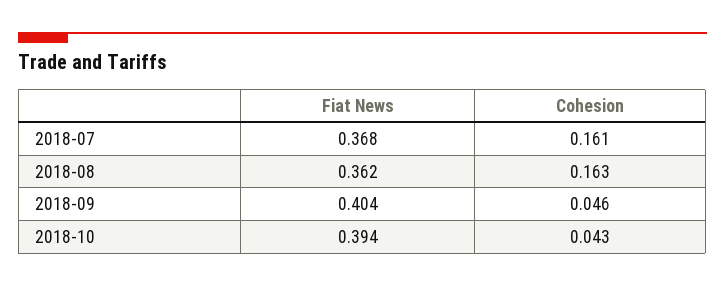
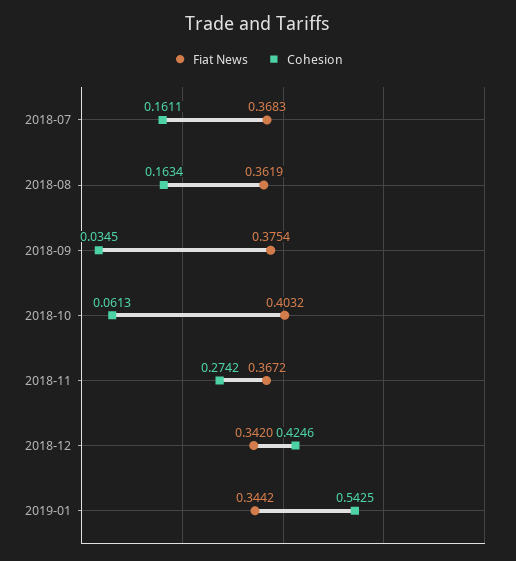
Fiat News, 2018-09: 0.404 -> 0.3754
Cohesion, 2018-09: 0.046 -> 0.0345
Fiat News, 2018-10: 0.394 -> 0.4032
Cohesion, 2018-10: 0.043 -> 0.0613
Fiat News, 2018-11: none -> 0.3672
Cohesion, 2018-11: none -> 0.2742
Fiat News, 2018-12: none -> 0.342
Cohesion, 2018-12: none -> 0.4246
Fiat News, 2019-01: none -> 0.3442
Cohesion, 2019-01: none -> 0.5425

